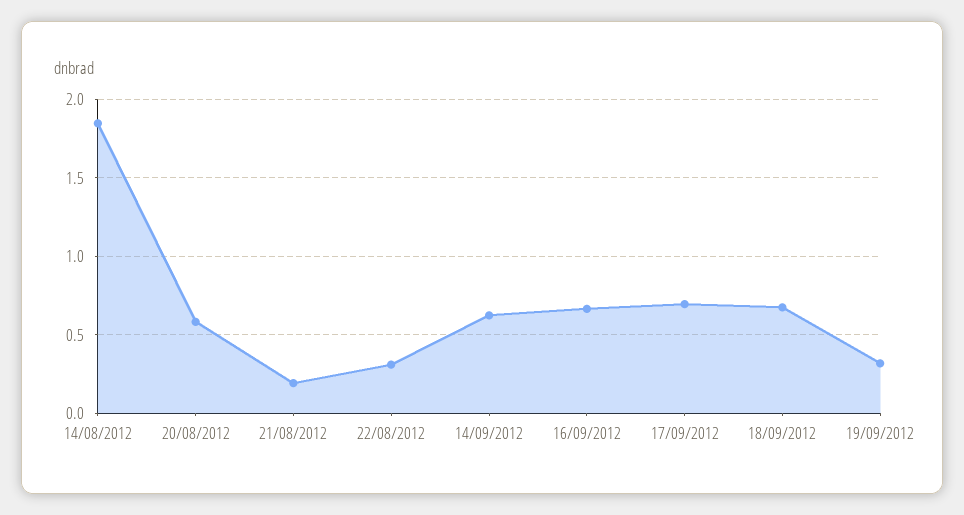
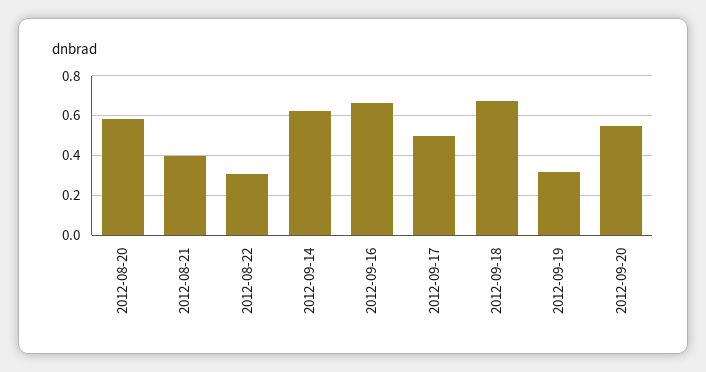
14/08/2012: 1.85 -> none
21/08/2012: 0.2 -> 0.4
17/09/2012: 0.7 -> 0.5
2012-09-20: none -> 0.55

